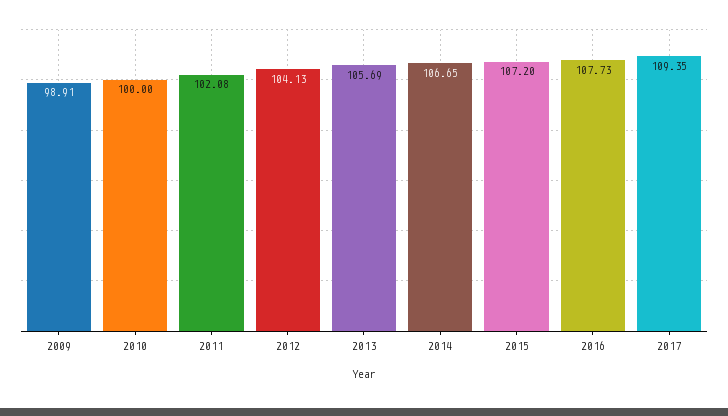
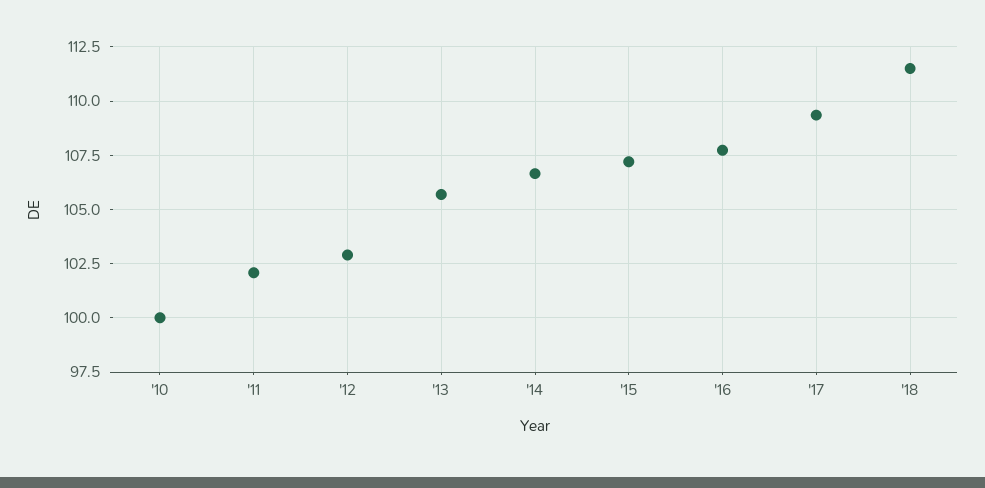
2009: 98.91 -> none
2012: 104.13 -> 103
'18: none -> 111.5

